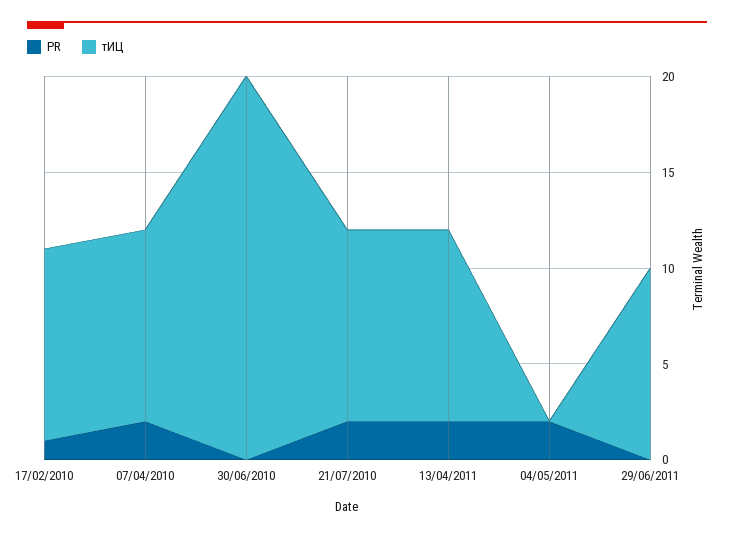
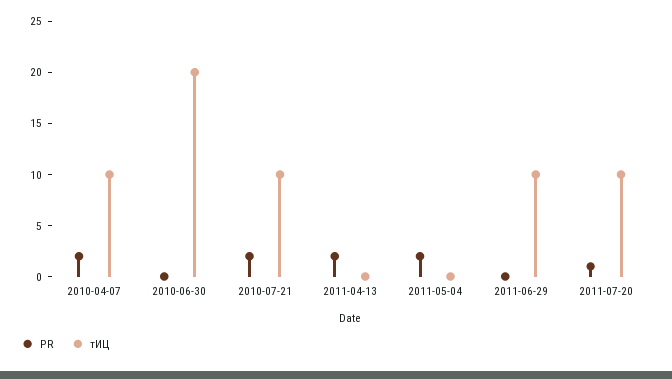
PR, 17/02/2010: 1 -> none
тИЦ, 17/02/2010: 10 -> none
тИЦ, 13/04/2011: 10 -> 0
PR, 2011-07-20: none -> 1
тИЦ, 2011-07-20: none -> 10

